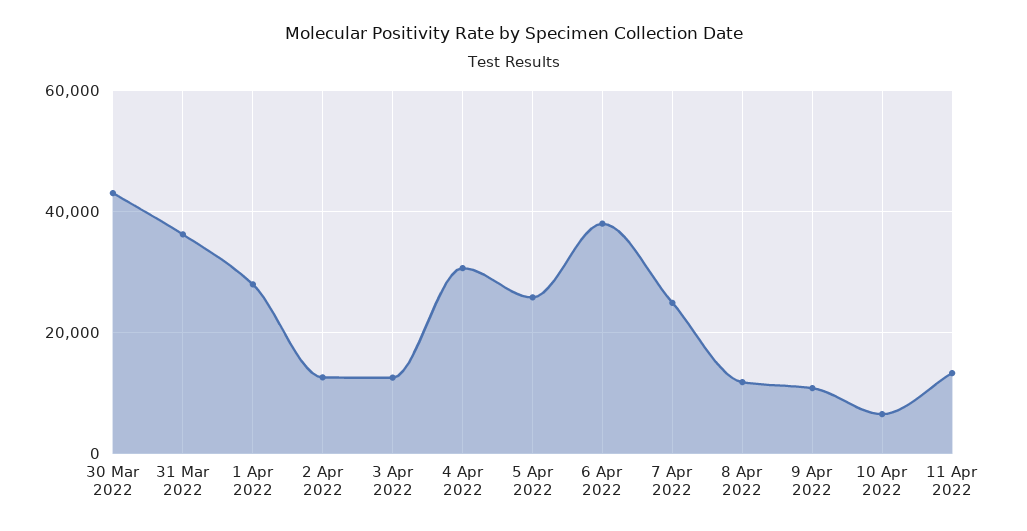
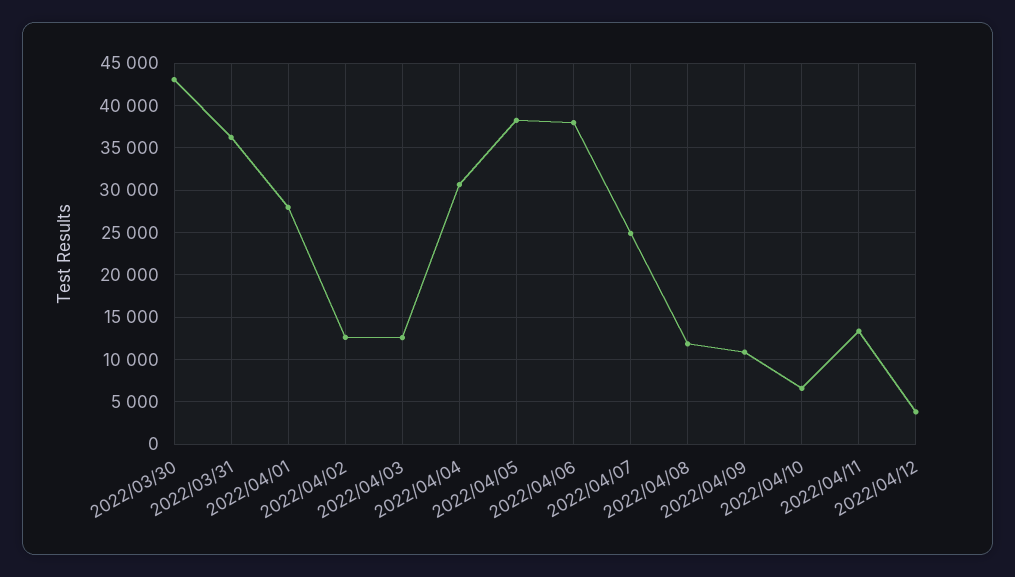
5 Apr 2022: 26000 -> 38000
2022/04/12: none -> 4000

